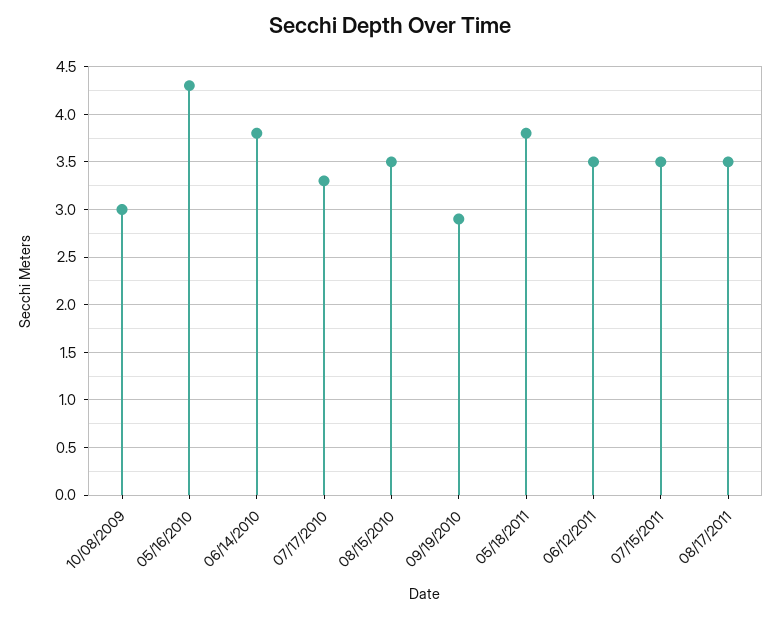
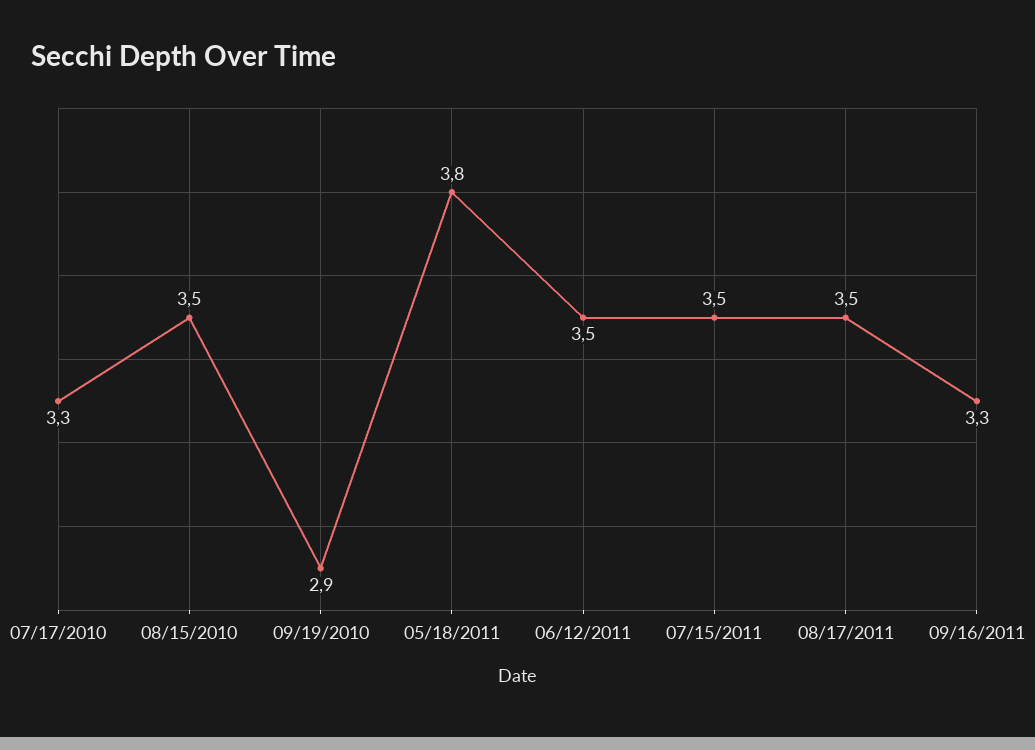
10/08/2009: 3 -> none
05/16/2010: 4.3 -> none
06/14/2010: 3.8 -> none
09/16/2011: none -> 3.3

